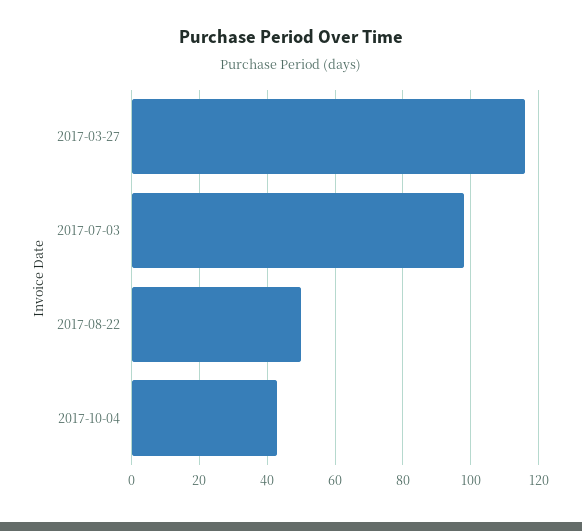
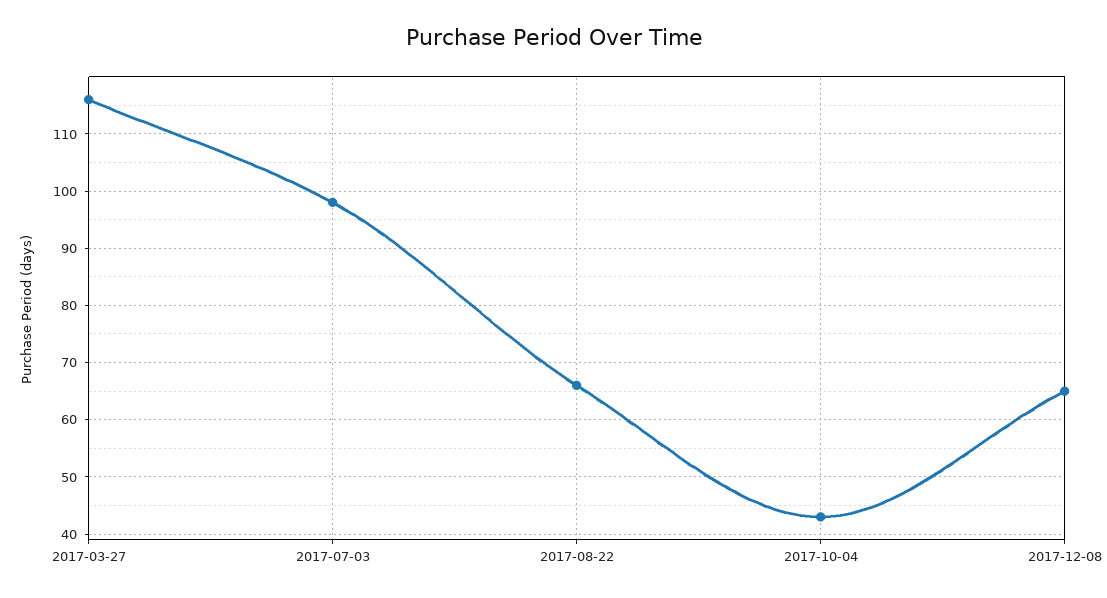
2017-08-22: 50 -> 65
2017-12-08: none -> 65

